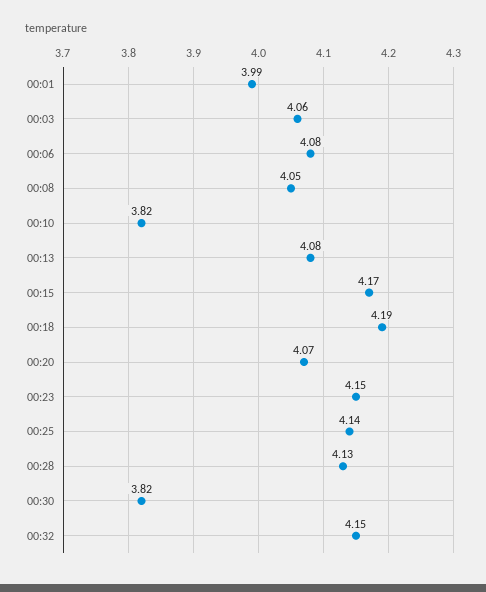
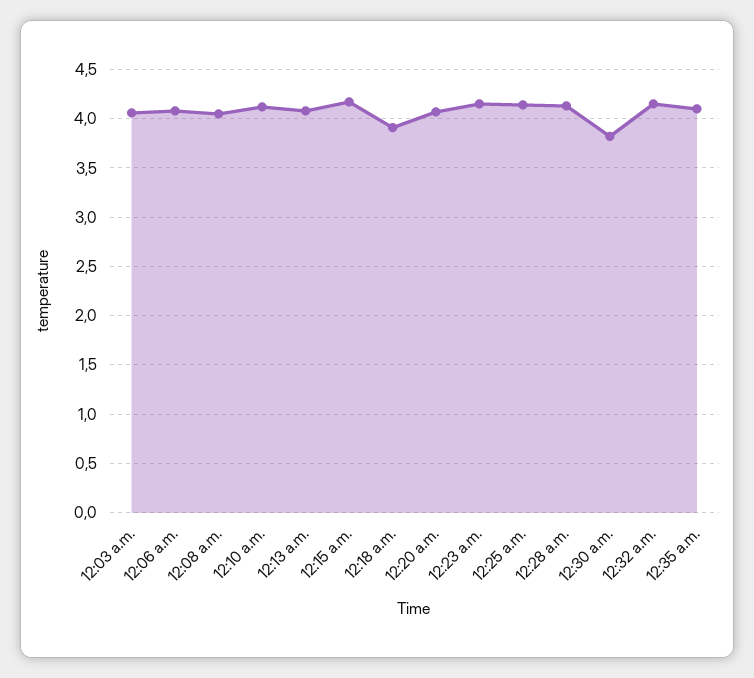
00:01: 3.99 -> none
00:10: 3.82 -> 4.1
00:18: 4.19 -> 3.9
12:35 a.m.: none -> 4.1

